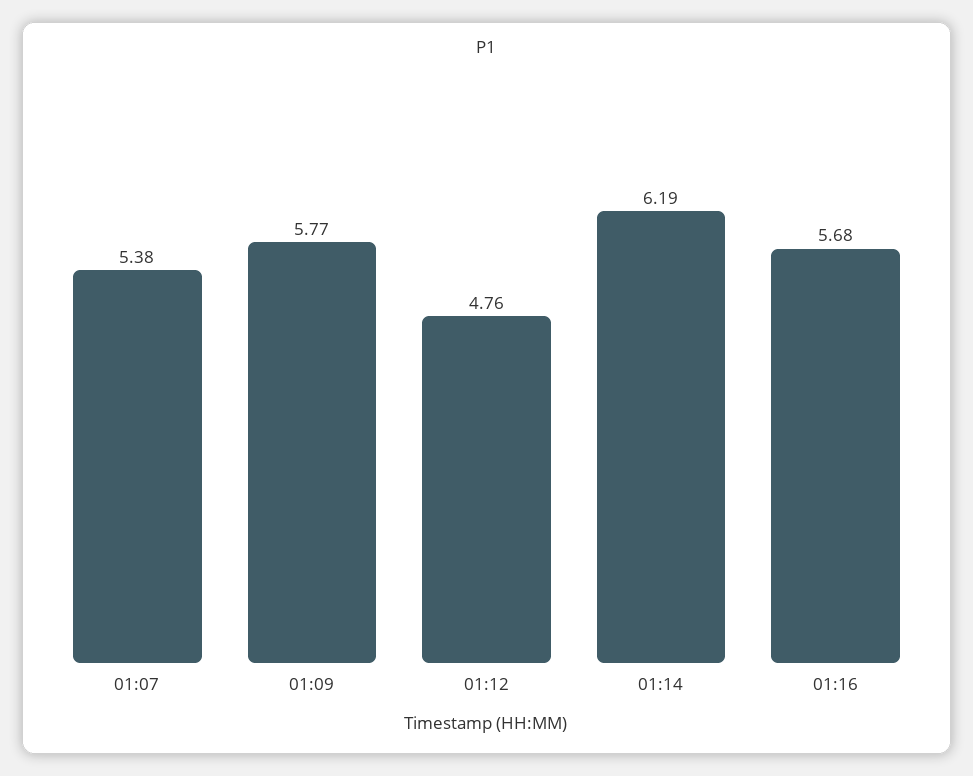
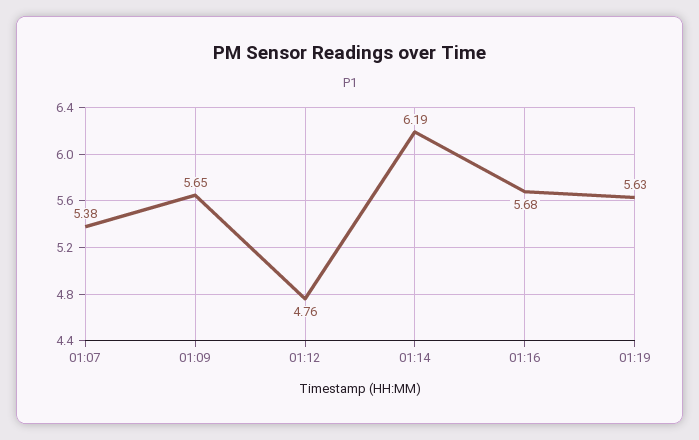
01:09: 5.77 -> 5.65
01:19: none -> 5.63

